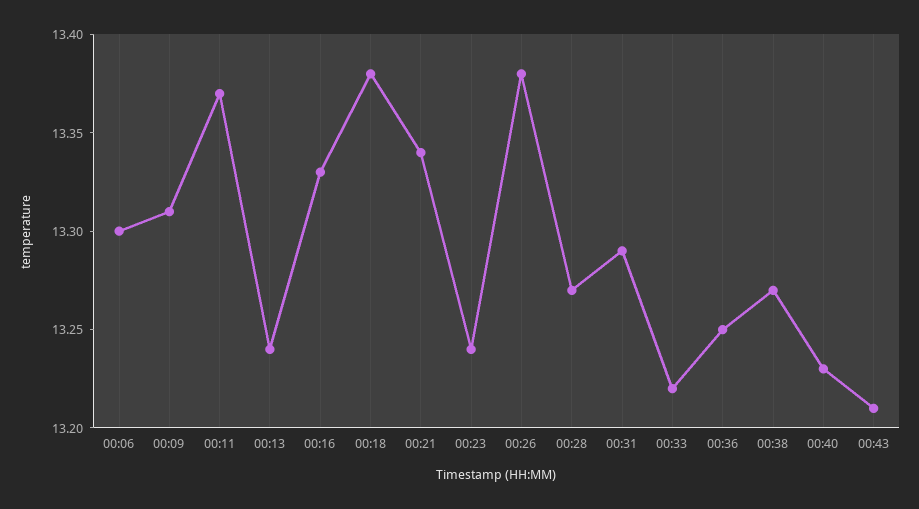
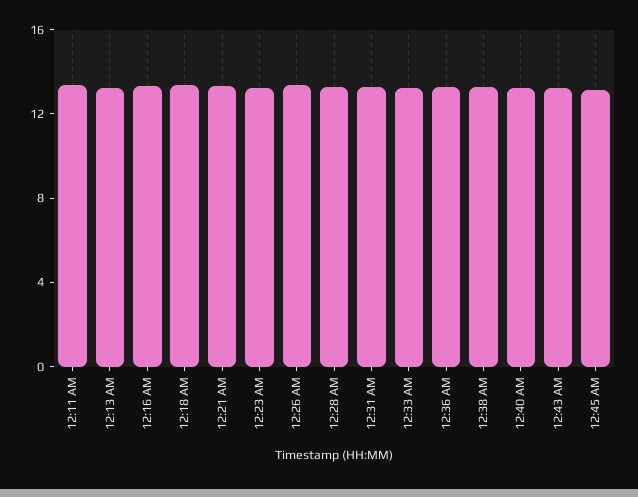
00:06: 13.3 -> none
00:09: 13.31 -> none
12:45 AM: none -> 13

